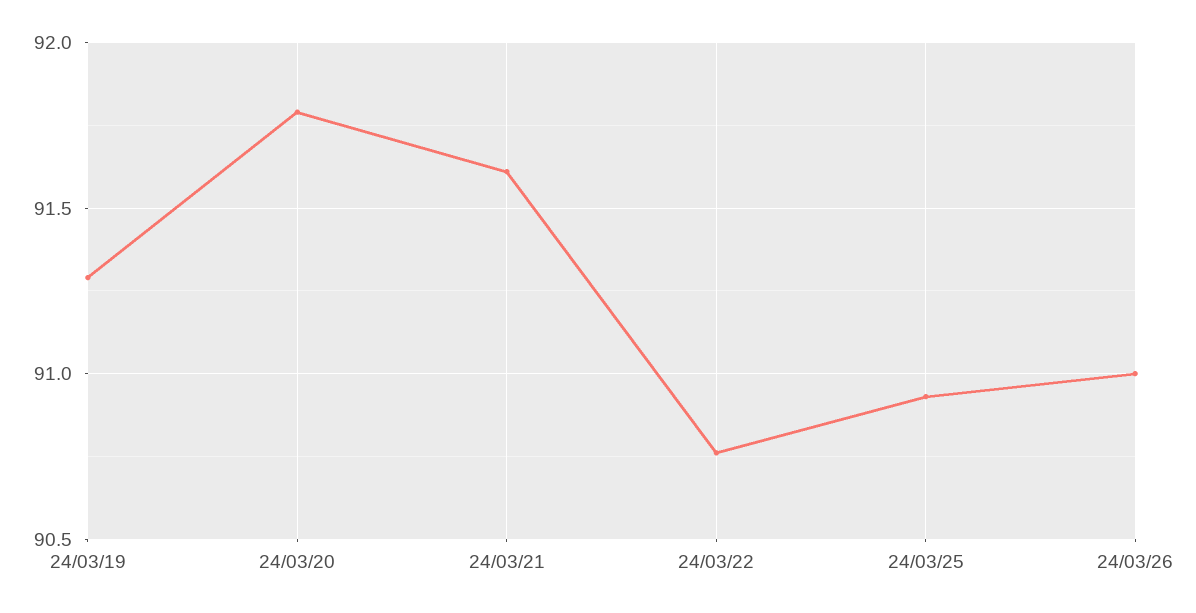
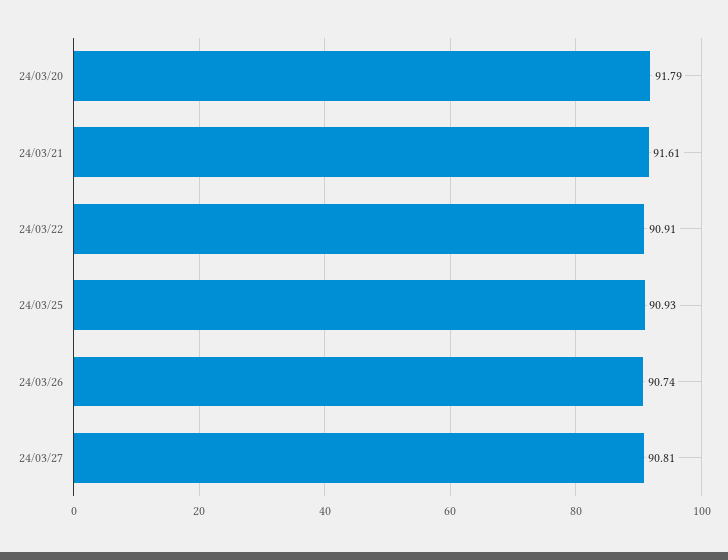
24/03/19: 91.3 -> none
24/03/22: 90.75 -> 90.91
24/03/26: 91 -> 90.74
24/03/27: none -> 90.81

